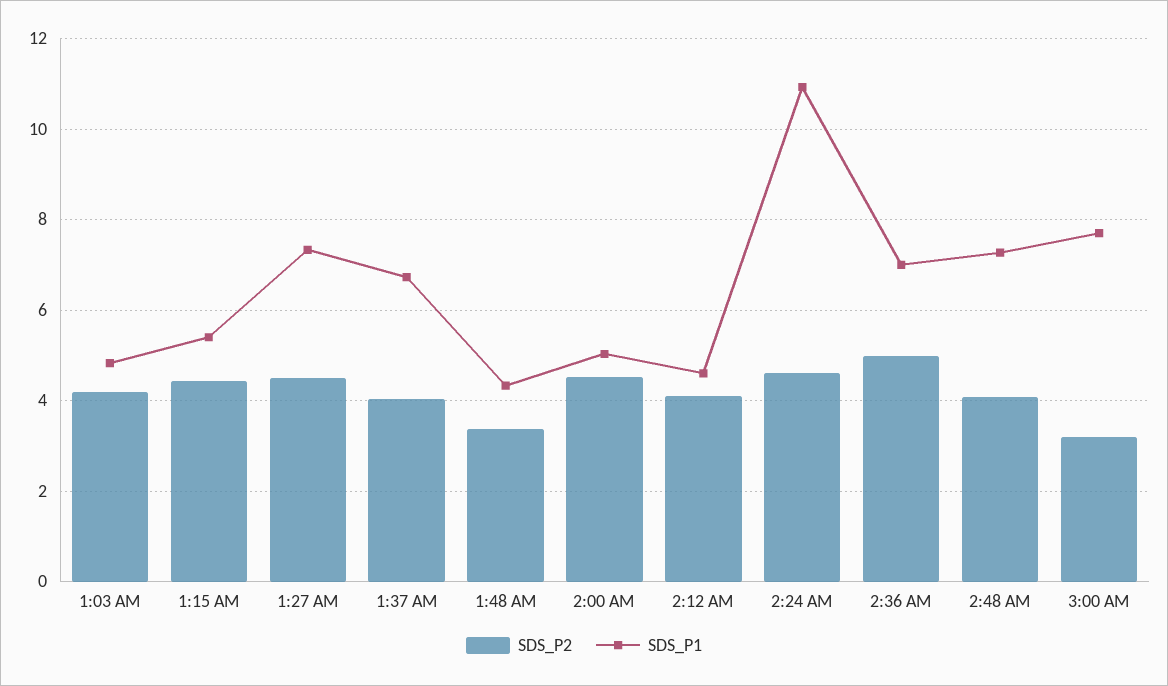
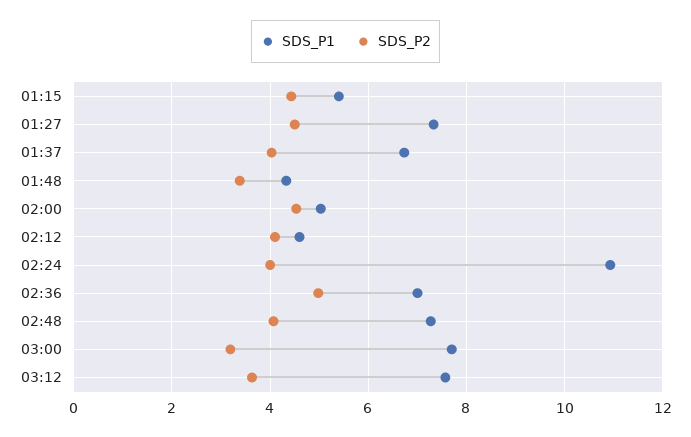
SDS_P2, 1:03 AM: 4.2 -> none
SDS_P1, 1:03 AM: 4.8 -> none
SDS_P2, 2:24 AM: 4.6 -> 4
SDS_P1, 03:12: none -> 7.6
SDS_P2, 03:12: none -> 3.6

